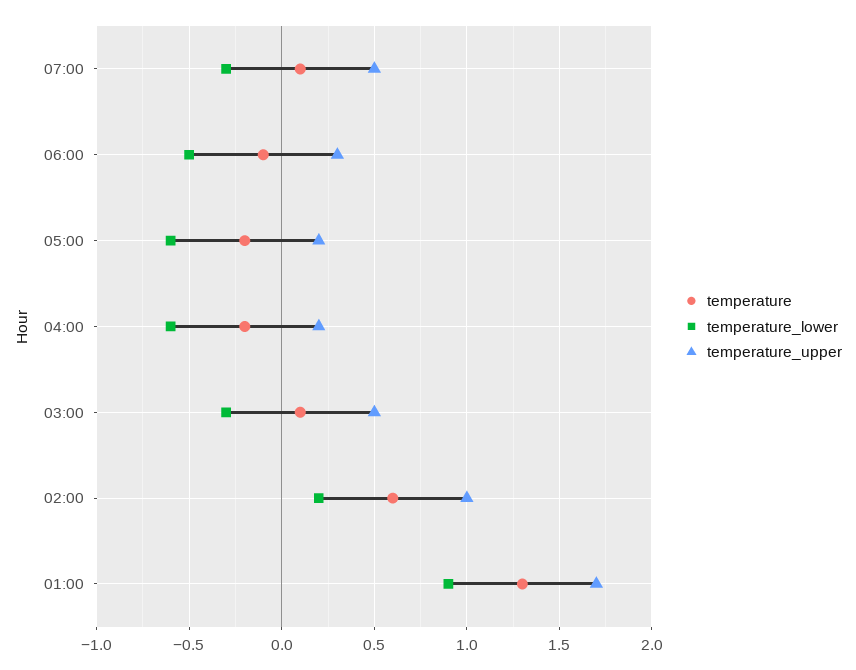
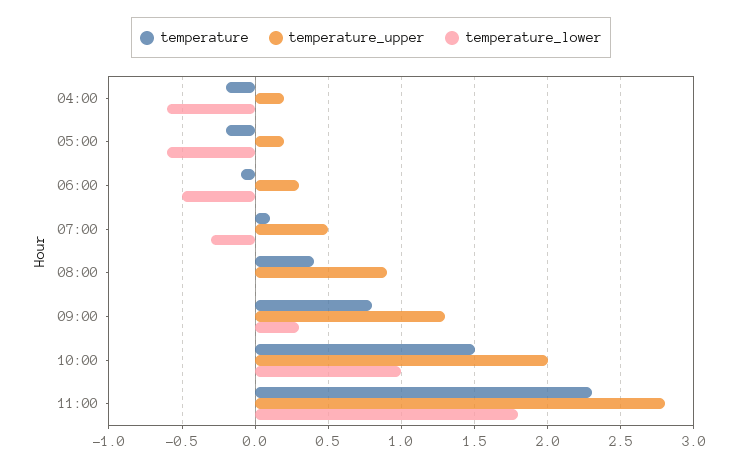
temperature, 03:00: 0.1 -> none
temperature_lower, 03:00: -0.3 -> none
temperature_upper, 03:00: 0.5 -> none
temperature, 02:00: 0.6 -> none
temperature_lower, 02:00: 0.2 -> none
temperature_upper, 02:00: 1 -> none
temperature, 01:00: 1.3 -> none
temperature_lower, 01:00: 0.9 -> none
temperature_upper, 01:00: 1.7 -> none
temperature, 08:00: none -> 0.4
temperature_upper, 08:00: none -> 0.9
temperature_lower, 08:00: none -> 0
temperature, 09:00: none -> 0.8
temperature_upper, 09:00: none -> 1.3
temperature_lower, 09:00: none -> 0.3
temperature, 10:00: none -> 1.5
temperature_upper, 10:00: none -> 2
temperature_lower, 10:00: none -> 1
temperature, 11:00: none -> 2.3
temperature_upper, 11:00: none -> 2.8
temperature_lower, 11:00: none -> 1.8

